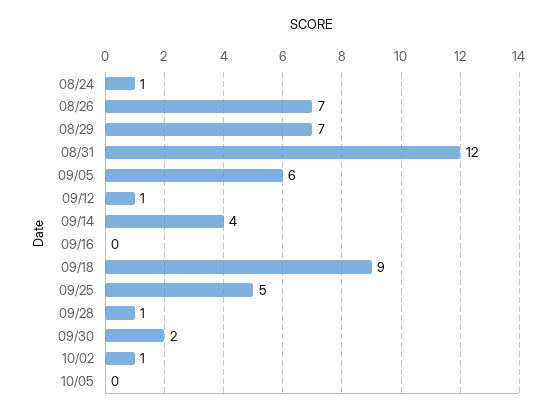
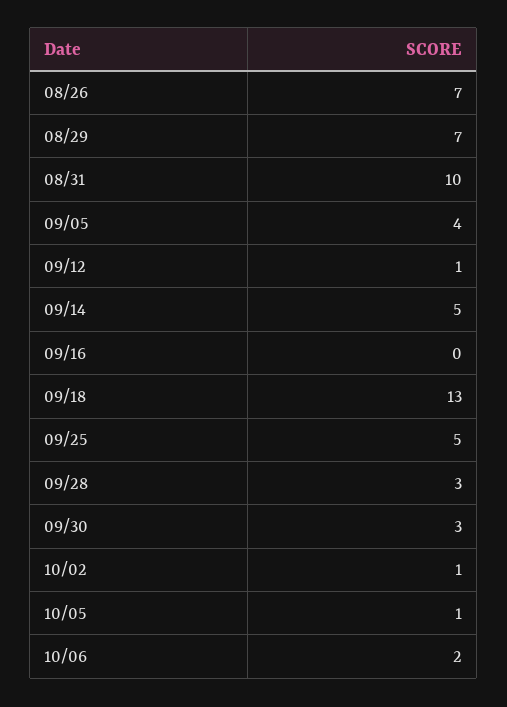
08/24: 1 -> none
08/31: 12 -> 10
09/05: 6 -> 4
09/14: 4 -> 5
09/18: 9 -> 13
09/28: 1 -> 3
09/30: 2 -> 3
10/05: 0 -> 1
10/06: none -> 2

